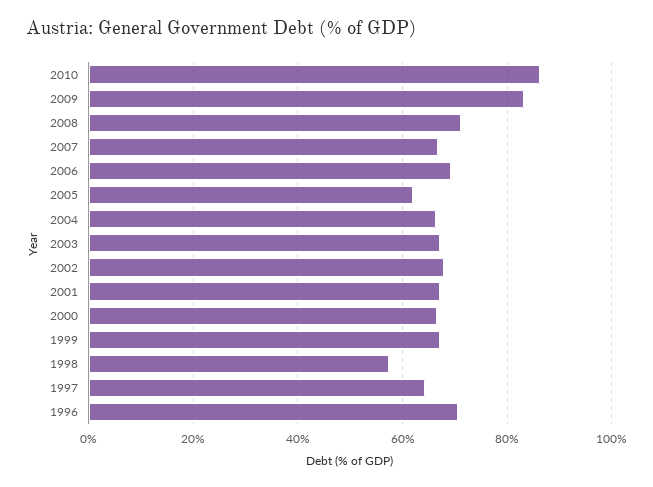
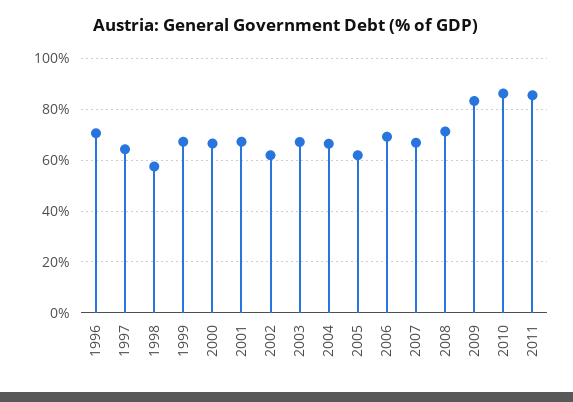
2002: 68 -> 62.5
2011: none -> 85

